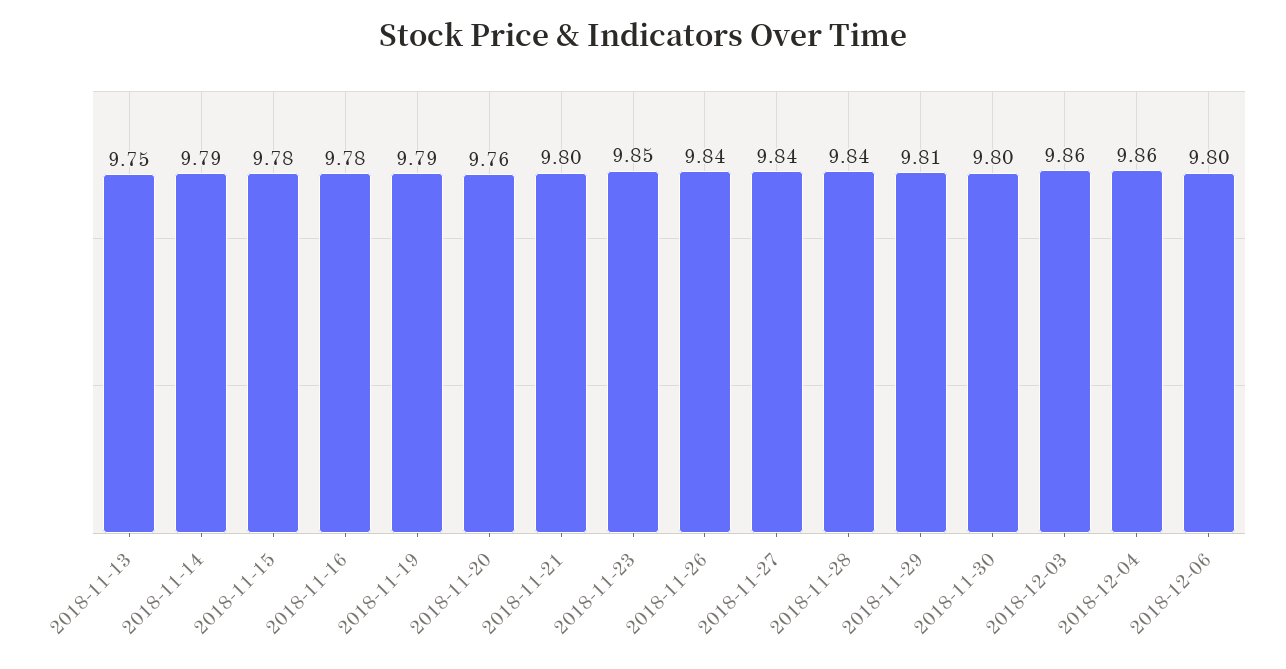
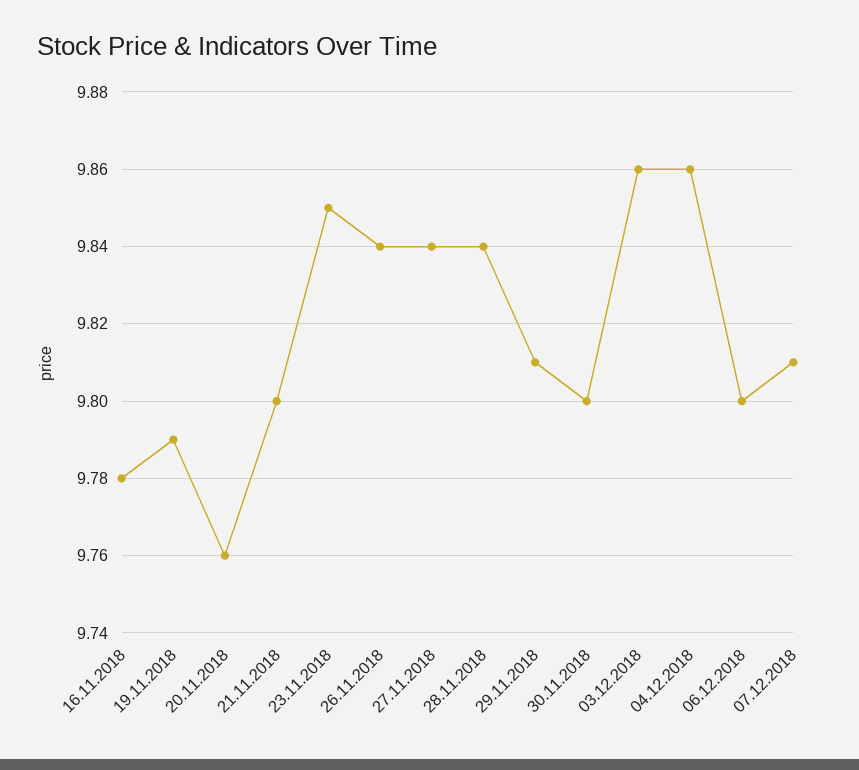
2018-11-13: 9.75 -> none
2018-11-14: 9.79 -> none
2018-11-15: 9.78 -> none
07.12.2018: none -> 9.81

